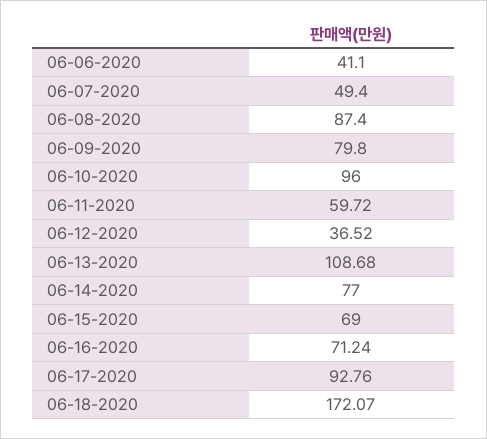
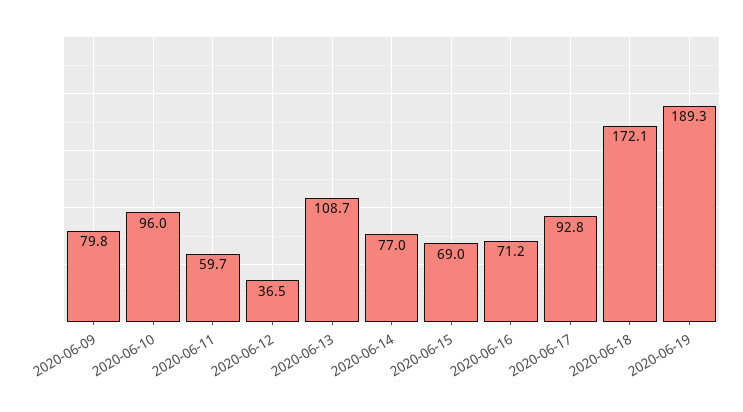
06-06-2020: 41.1 -> none
06-07-2020: 49.4 -> none
06-08-2020: 87.4 -> none
2020-06-19: none -> 189.3

